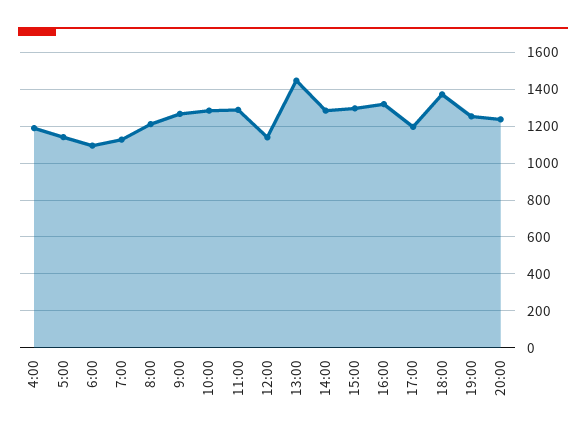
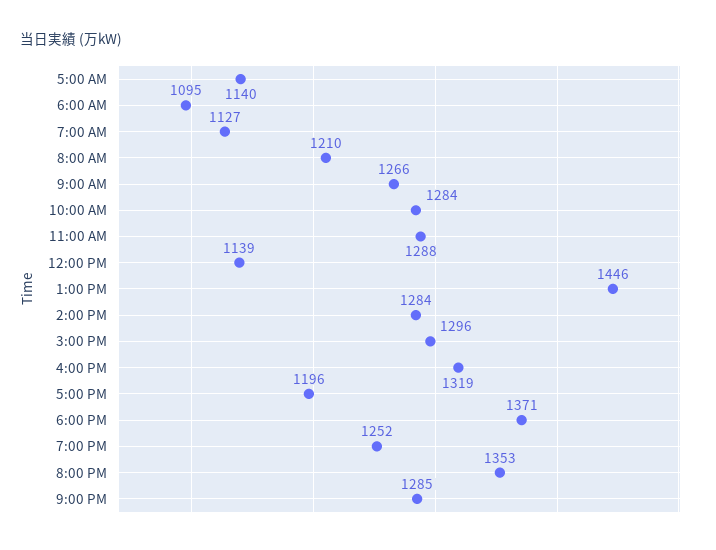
4:00: 1200 -> none
20:00: 1250 -> 1353
9:00 PM: none -> 1285

